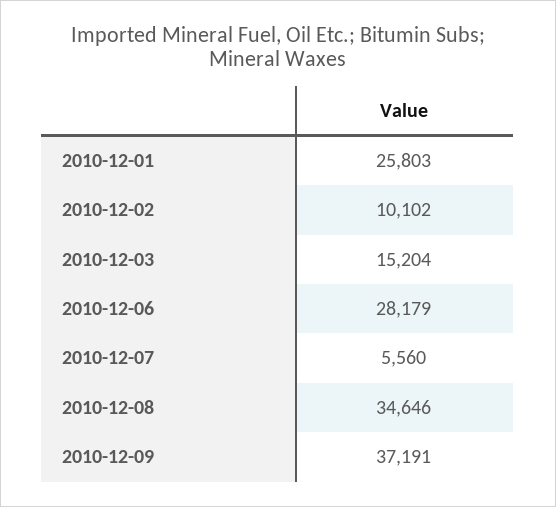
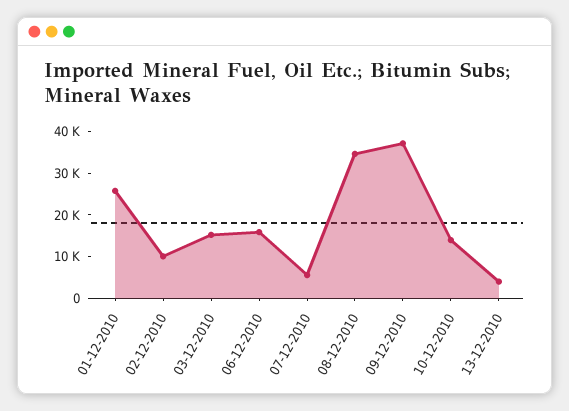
2010-12-06: 28179 -> 16000
10-12-2010: none -> 14000
13-12-2010: none -> 4000

